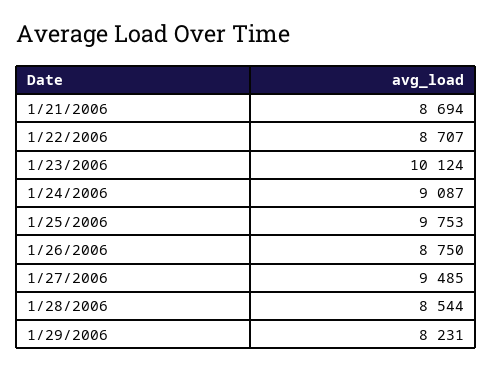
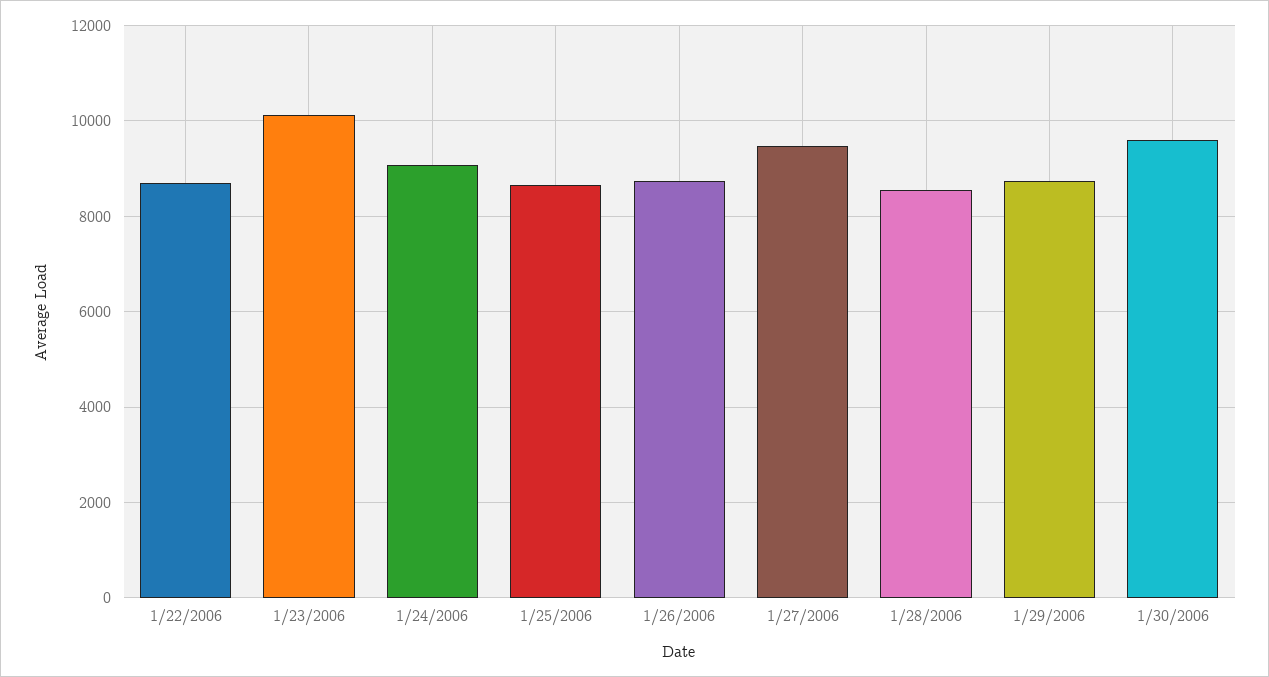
1/21/2006: 8694 -> none
1/25/2006: 9753 -> 8600
1/29/2006: 8231 -> 8800
1/30/2006: none -> 9600

